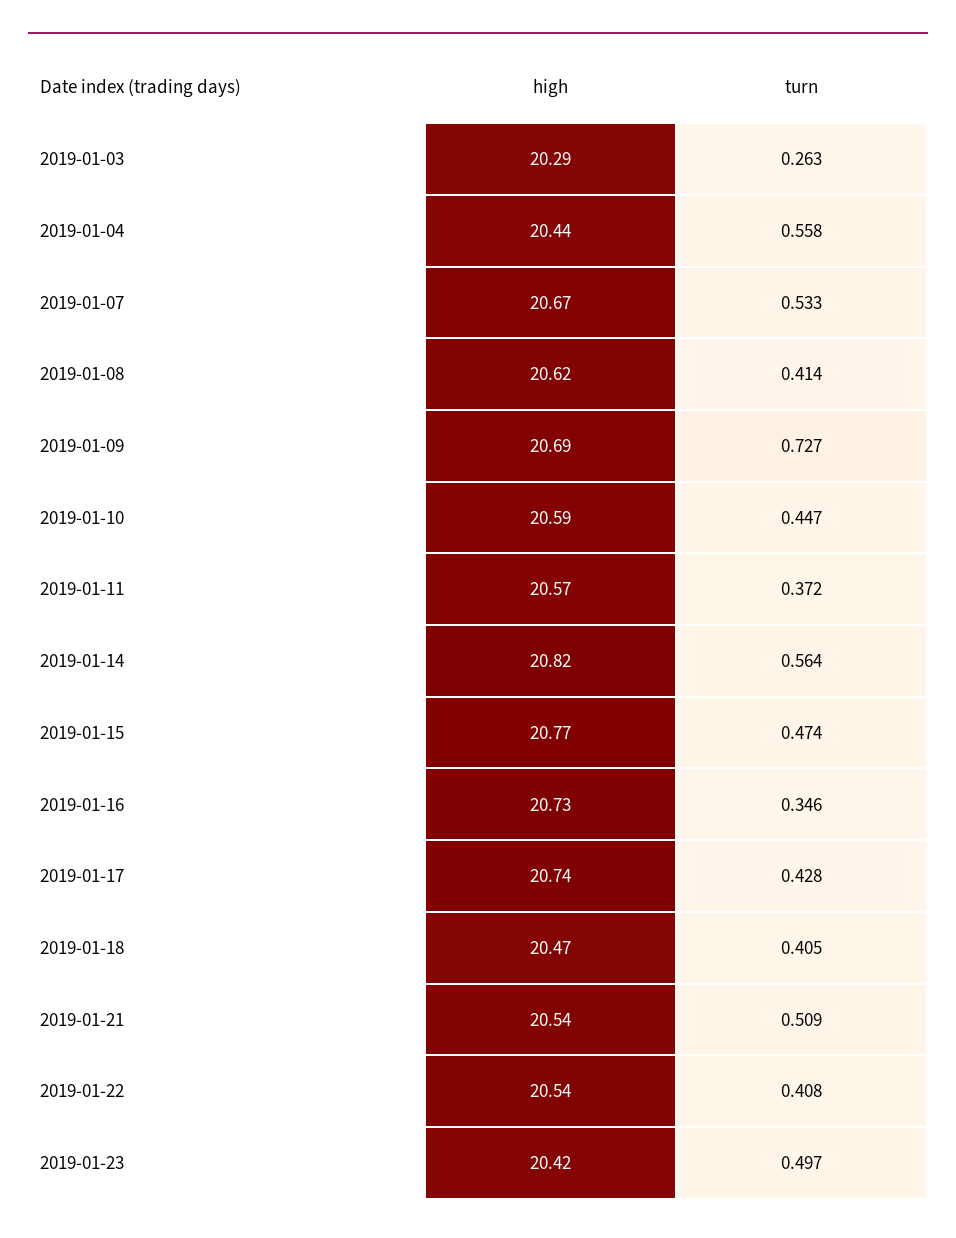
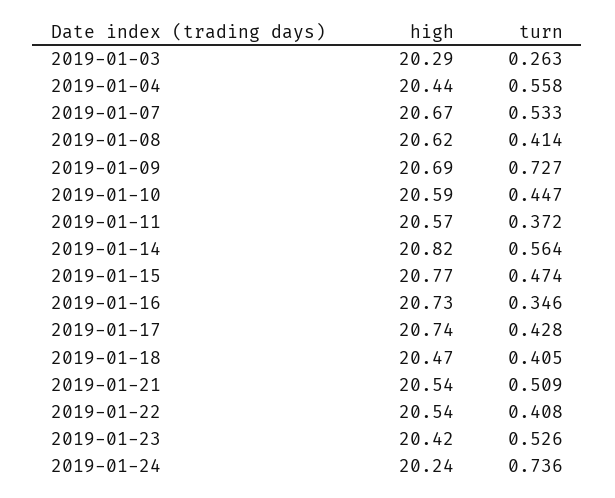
turn, 2019-01-23: 0.497 -> 0.526
high, 2019-01-24: none -> 20.24
turn, 2019-01-24: none -> 0.736

